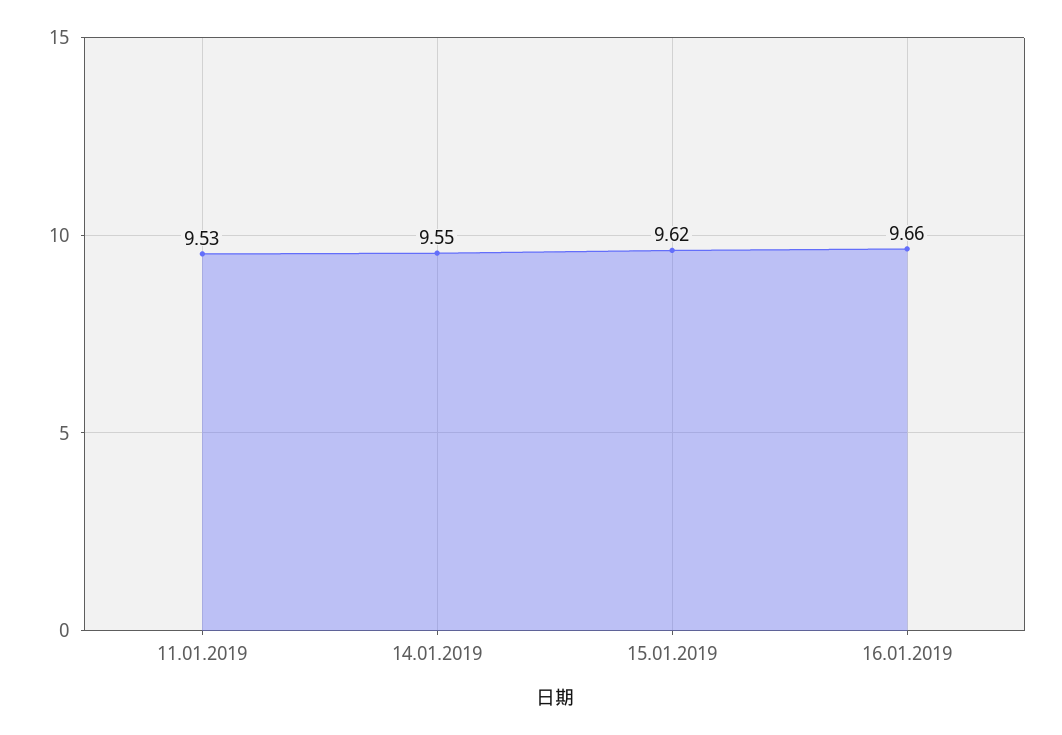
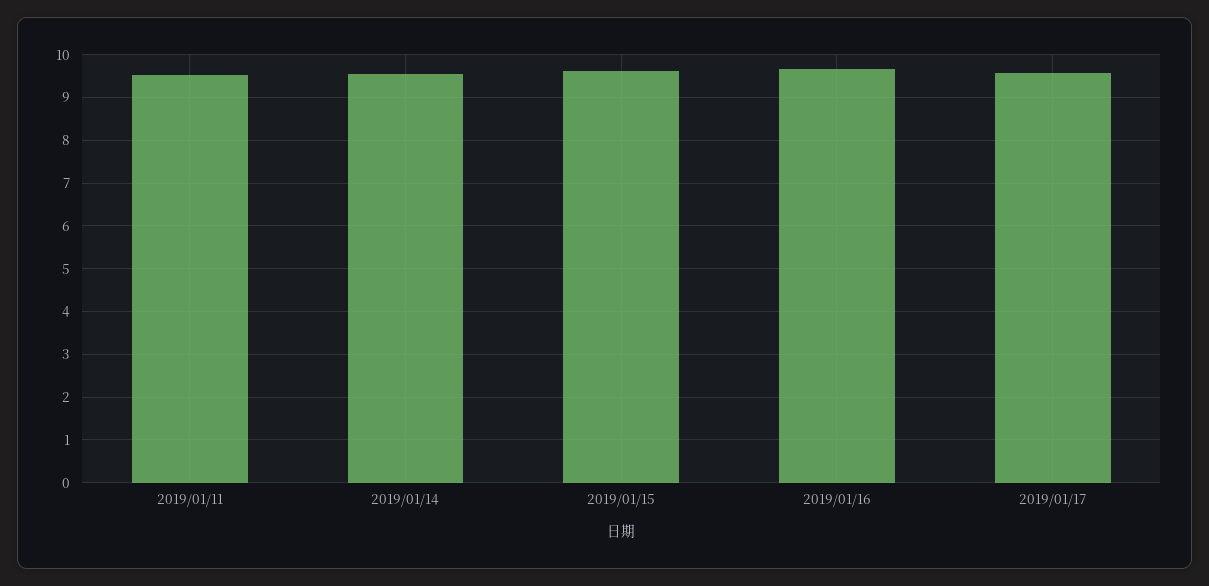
2019/01/17: none -> 9.6

